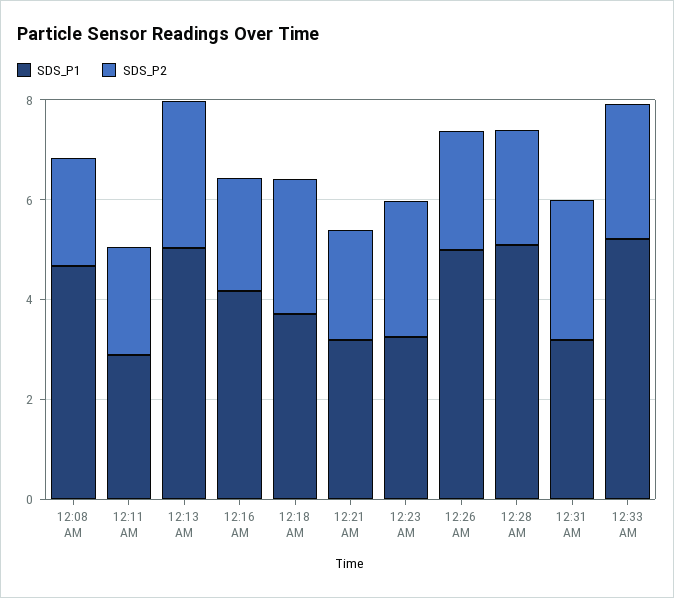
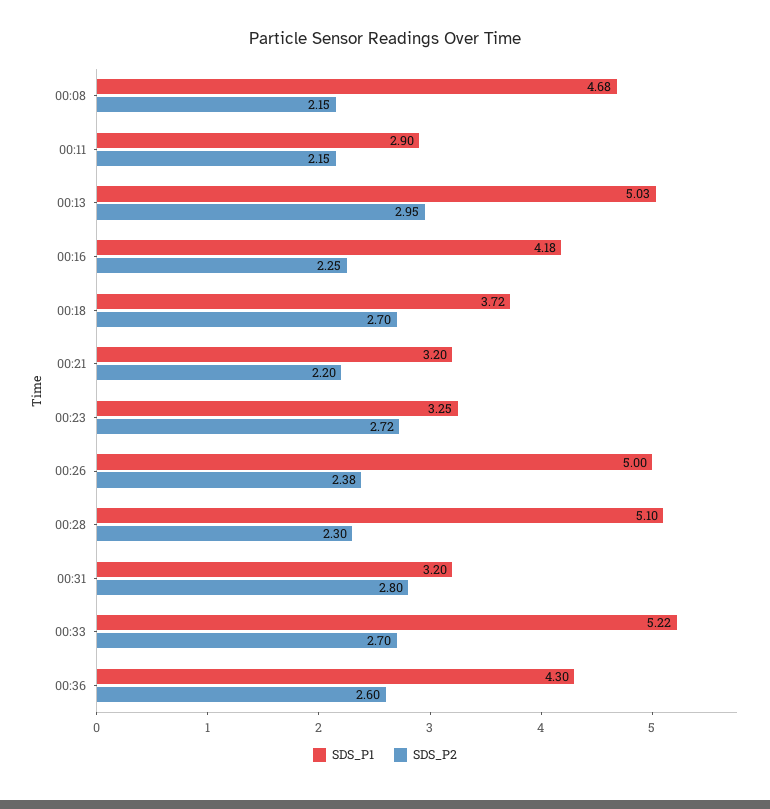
SDS_P1, 00:36: none -> 4.3
SDS_P2, 00:36: none -> 2.6

